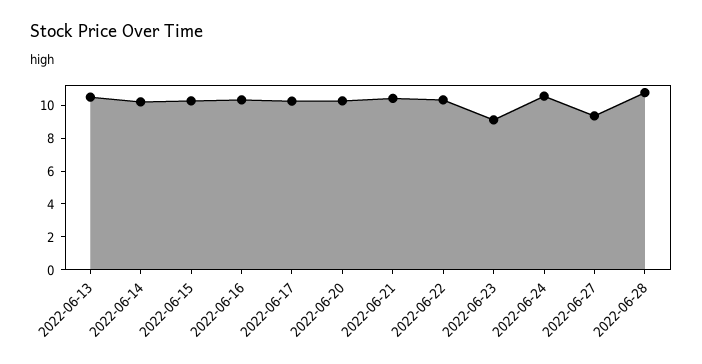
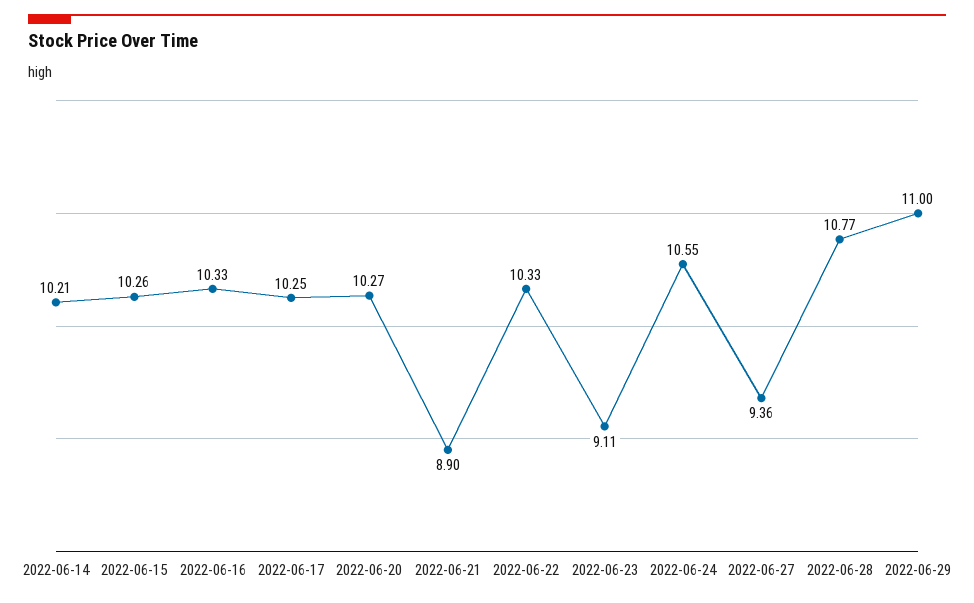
2022-06-13: 10.5 -> none
2022-06-21: 10.5 -> 8.9
2022-06-29: none -> 11

